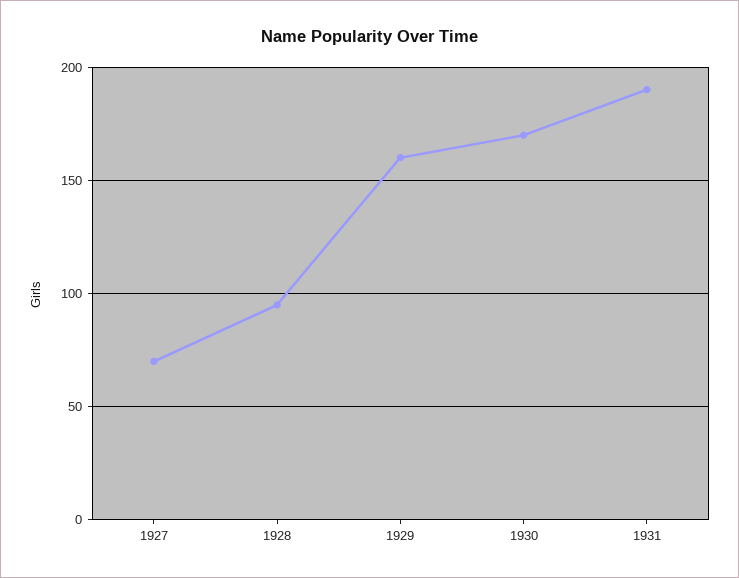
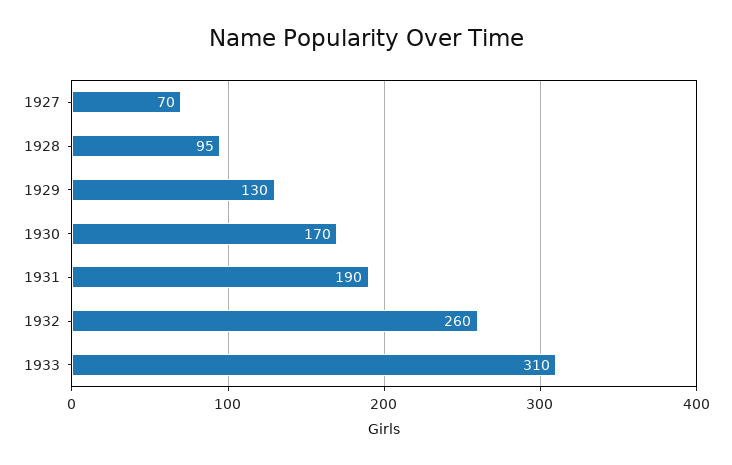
1929: 160 -> 130
1932: none -> 260
1933: none -> 310

